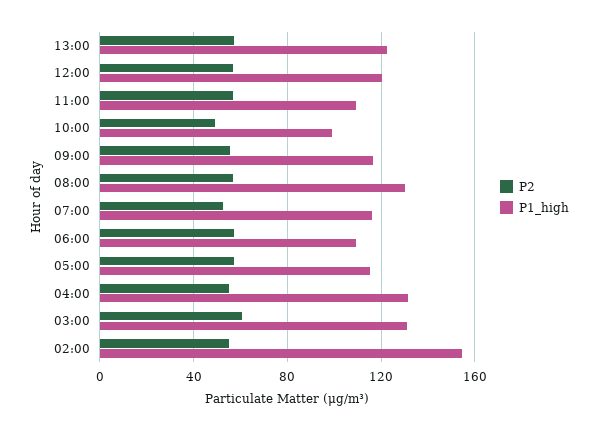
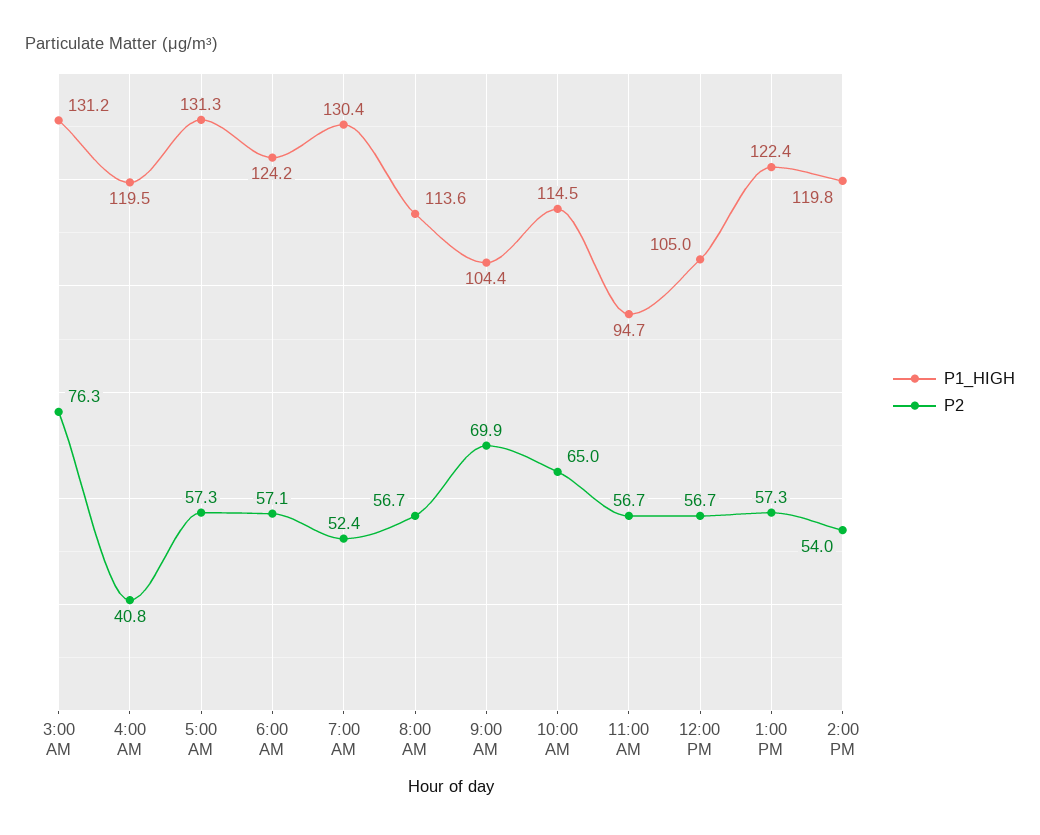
P1_high, 12:00: 120 -> 105
P1_high, 11:00: 110 -> 94.7
P2, 10:00: 50 -> 65
P1_high, 10:00: 100 -> 114.5
P2, 09:00: 55 -> 69.9
P1_high, 09:00: 115 -> 104.4
P1_high, 08:00: 130 -> 113.6
P1_high, 07:00: 115 -> 130.4
P1_high, 06:00: 110 -> 124.2
P1_high, 05:00: 115 -> 131.3
P2, 04:00: 55 -> 40.8
P1_high, 04:00: 130 -> 119.5
P2, 03:00: 60 -> 76.3
P2, 02:00: 55 -> none
P1_high, 02:00: 155 -> none
P1_high, 2:00 PM: none -> 119.8
P2, 2:00 PM: none -> 54

